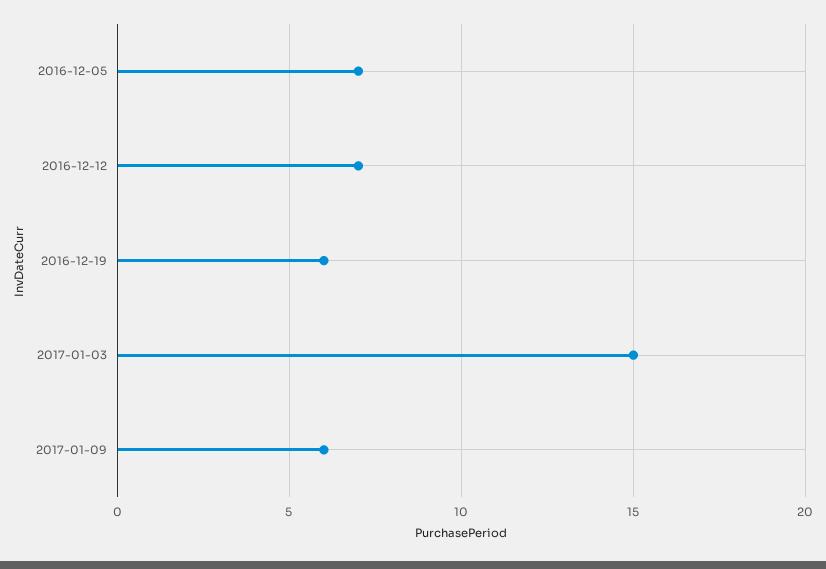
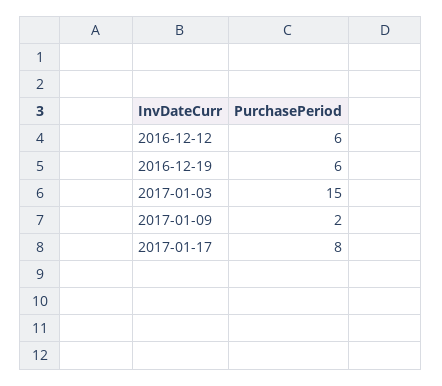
2016-12-05: 7 -> none
2016-12-12: 7 -> 6
2017-01-09: 6 -> 2
2017-01-17: none -> 8

